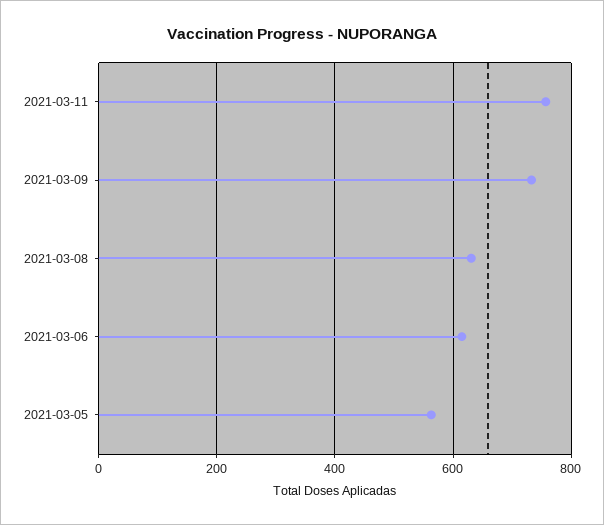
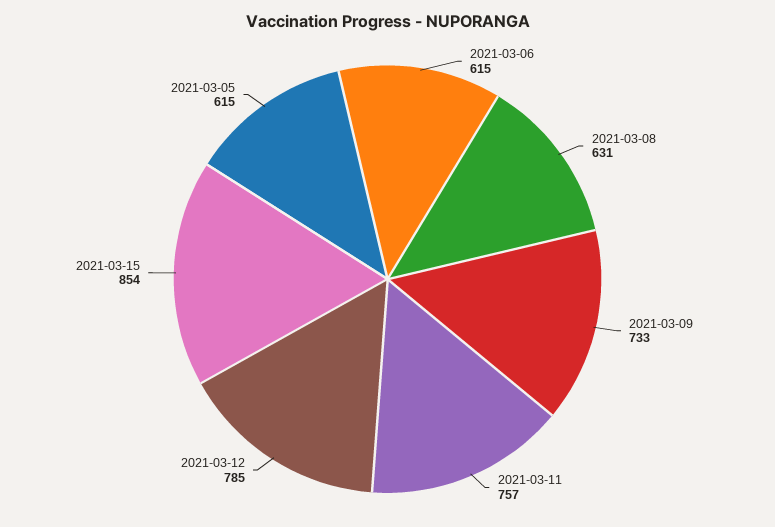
2021-03-05: 560 -> 615
2021-03-12: none -> 785
2021-03-15: none -> 854

